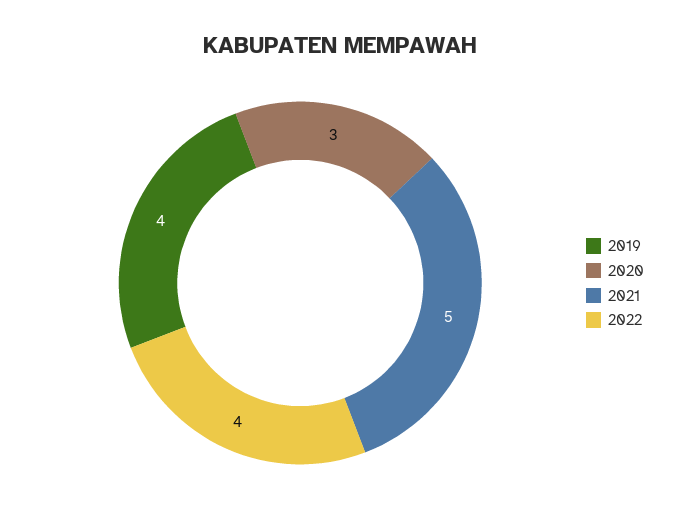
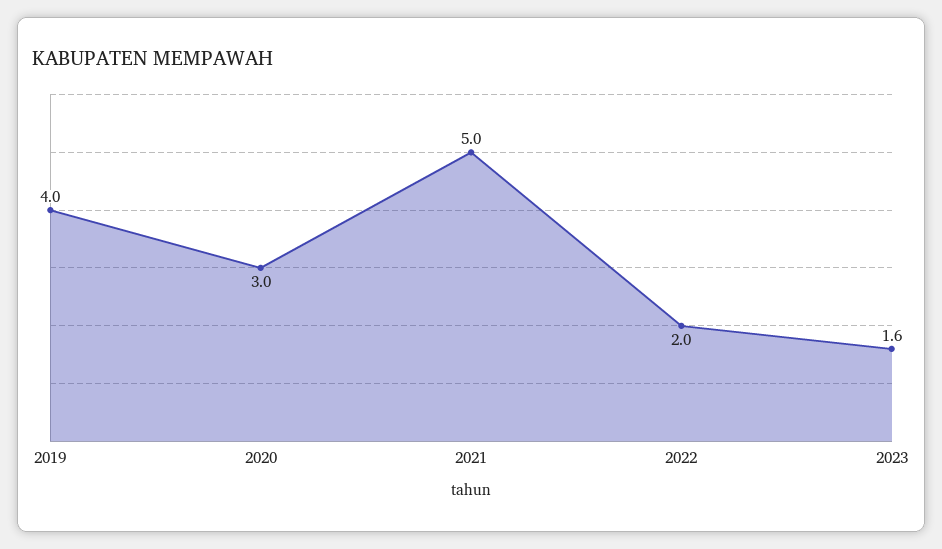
2022: 4 -> 2
2023: none -> 1.6

